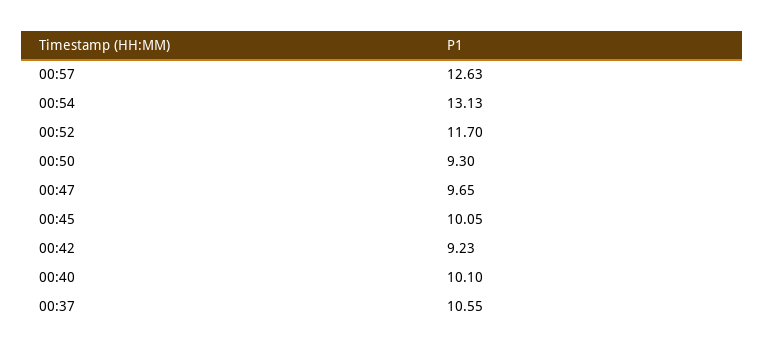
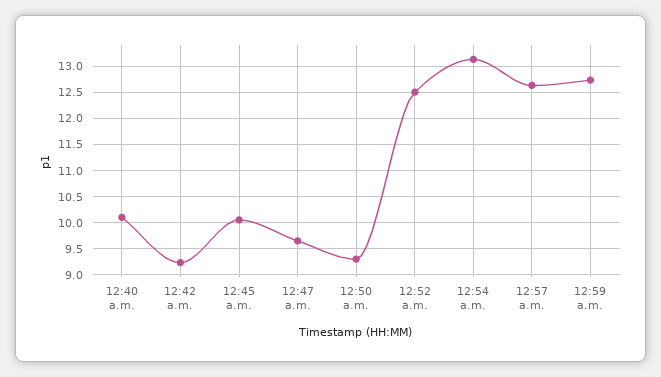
00:52: 11.7 -> 12.5
00:37: 10.55 -> none
12:59 a.m.: none -> 12.75

